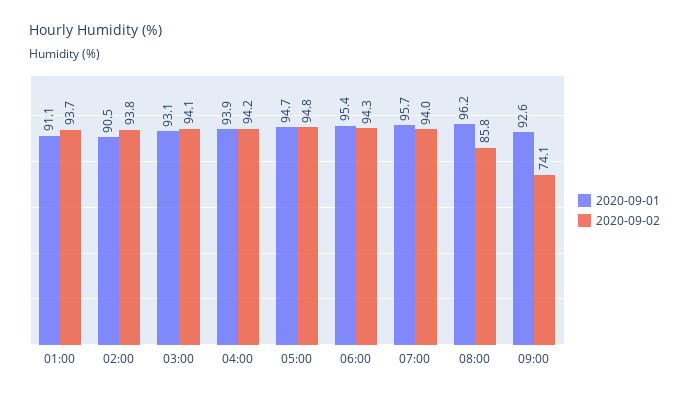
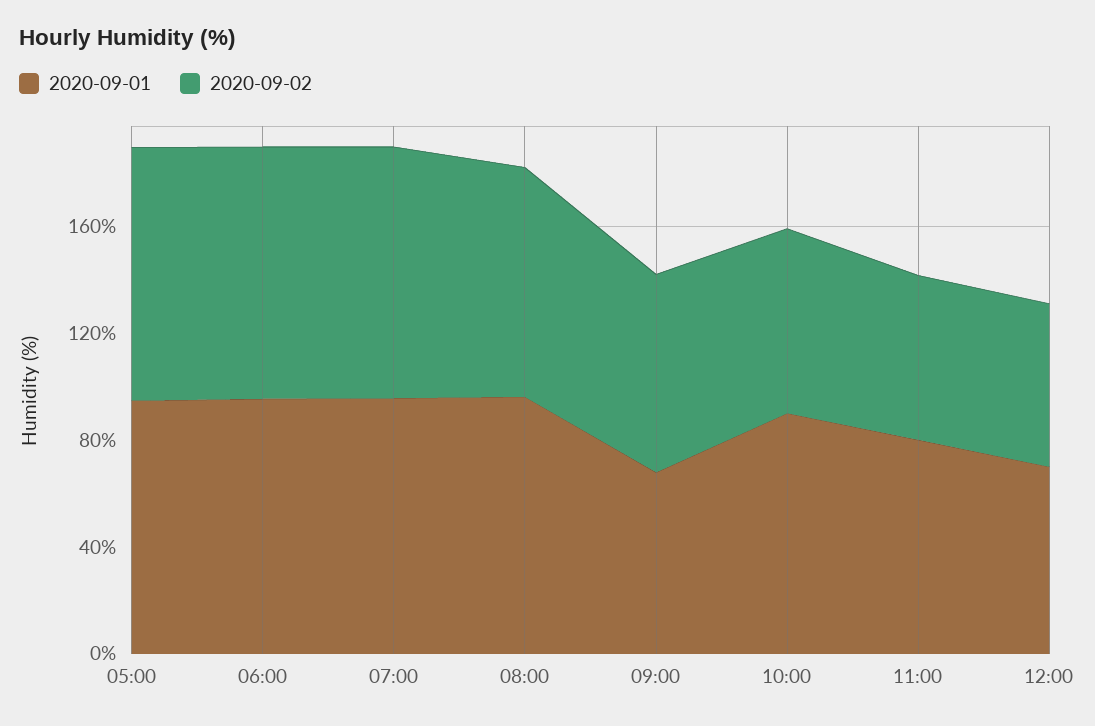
2020-09-01, 01:00: 91.1 -> none
2020-09-02, 01:00: 93.7 -> none
2020-09-01, 02:00: 90.5 -> none
2020-09-02, 02:00: 93.8 -> none
2020-09-01, 03:00: 93.1 -> none
2020-09-02, 03:00: 94.1 -> none
2020-09-01, 04:00: 93.9 -> none
2020-09-02, 04:00: 94.2 -> none
2020-09-01, 09:00: 92.6 -> 70
2020-09-01, 10:00: none -> 90
2020-09-02, 10:00: none -> 70
2020-09-01, 11:00: none -> 80
2020-09-02, 11:00: none -> 60
2020-09-01, 12:00: none -> 70
2020-09-02, 12:00: none -> 60

